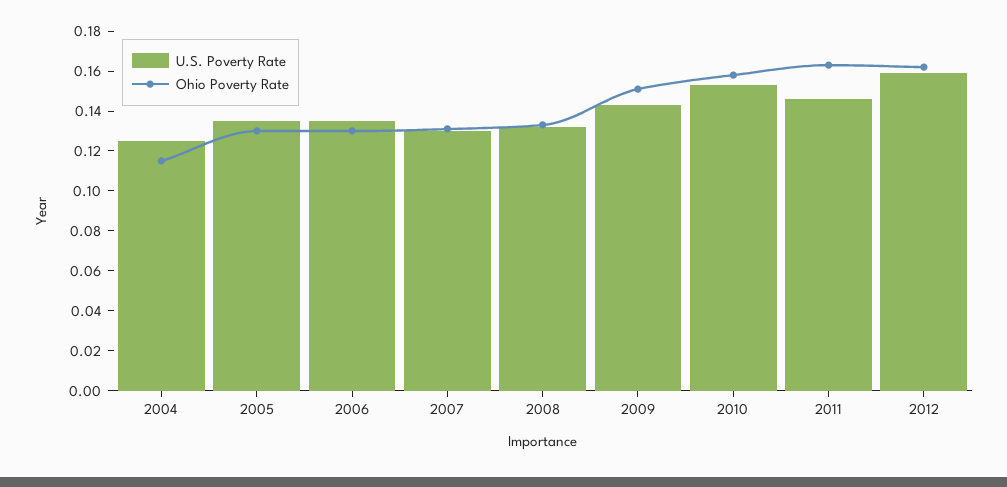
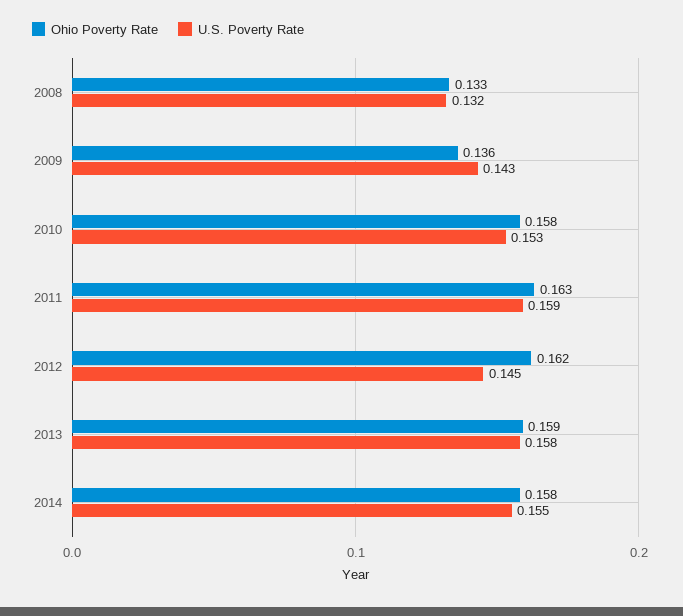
U.S. Poverty Rate, 2004: 0.125 -> none
Ohio Poverty Rate, 2004: 0.115 -> none
U.S. Poverty Rate, 2005: 0.135 -> none
Ohio Poverty Rate, 2005: 0.13 -> none
U.S. Poverty Rate, 2006: 0.135 -> none
Ohio Poverty Rate, 2006: 0.13 -> none
U.S. Poverty Rate, 2007: 0.13 -> none
Ohio Poverty Rate, 2007: 0.13 -> none
Ohio Poverty Rate, 2009: 0.15 -> 0.136
U.S. Poverty Rate, 2011: 0.145 -> 0.159
U.S. Poverty Rate, 2012: 0.16 -> 0.145
Ohio Poverty Rate, 2013: none -> 0.159
U.S. Poverty Rate, 2013: none -> 0.158
Ohio Poverty Rate, 2014: none -> 0.158
U.S. Poverty Rate, 2014: none -> 0.155

